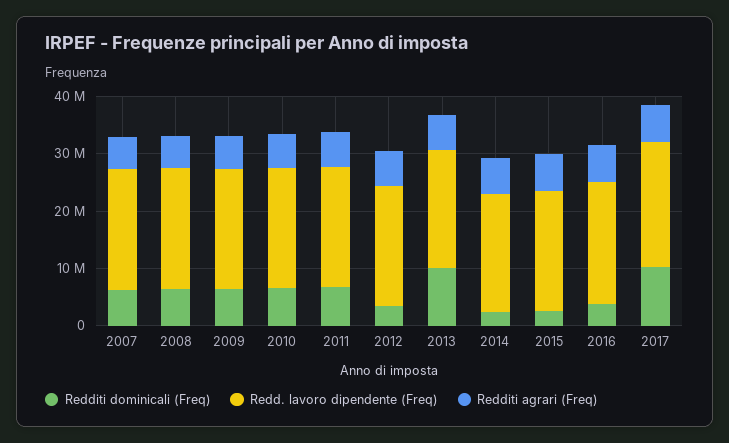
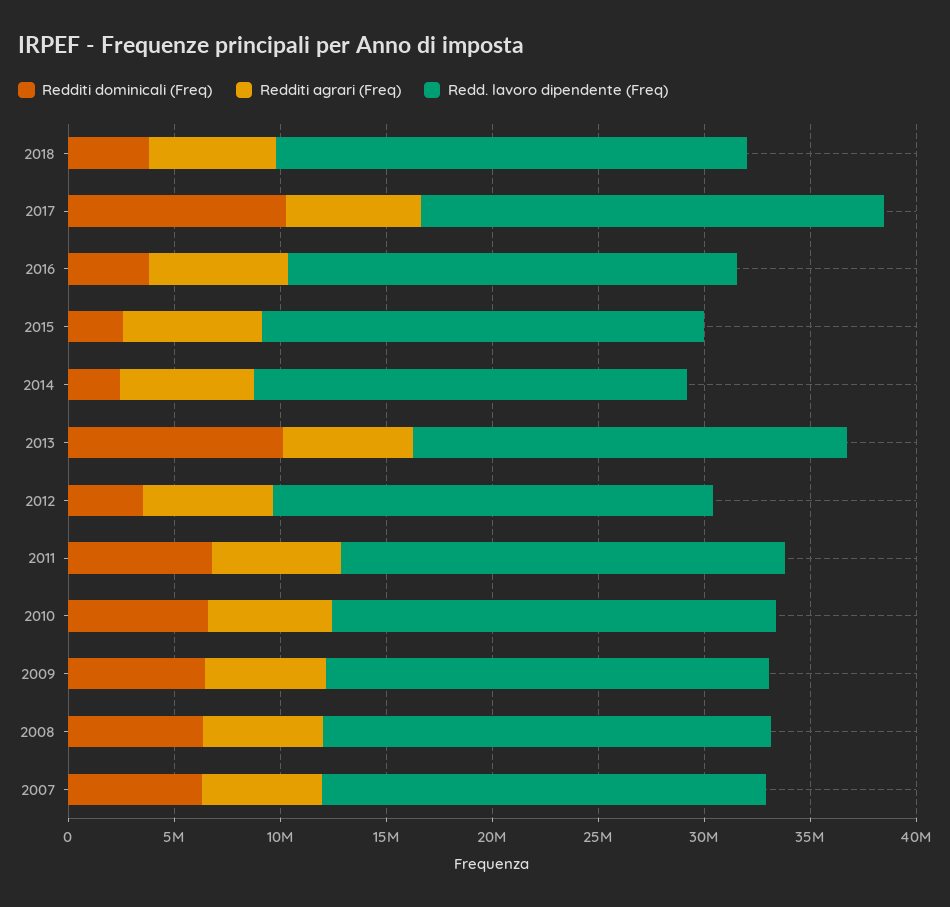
Redditi dominicali (Freq), 2018: none -> 4000000
Redditi agrari (Freq), 2018: none -> 6000000
Redd. lavoro dipendente (Freq), 2018: none -> 22000000

